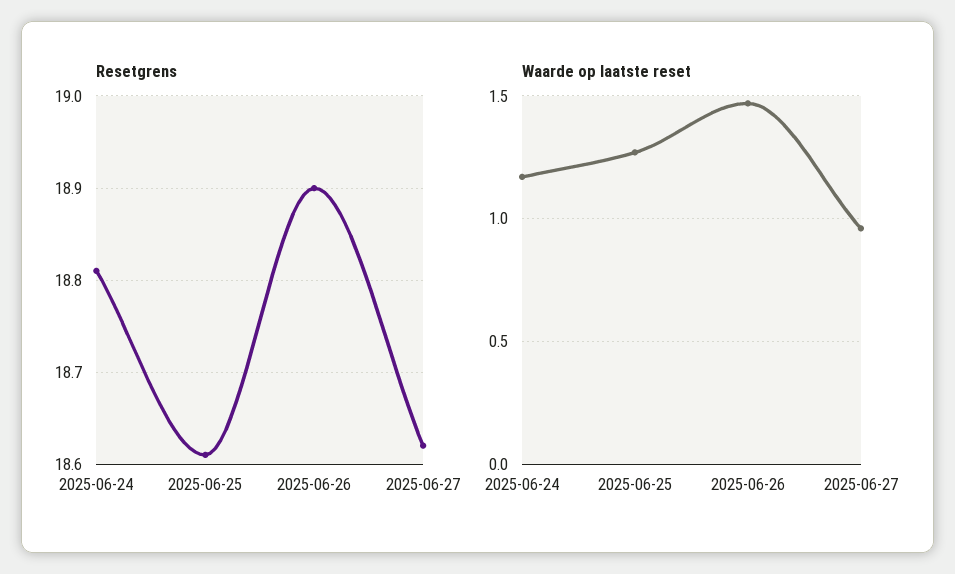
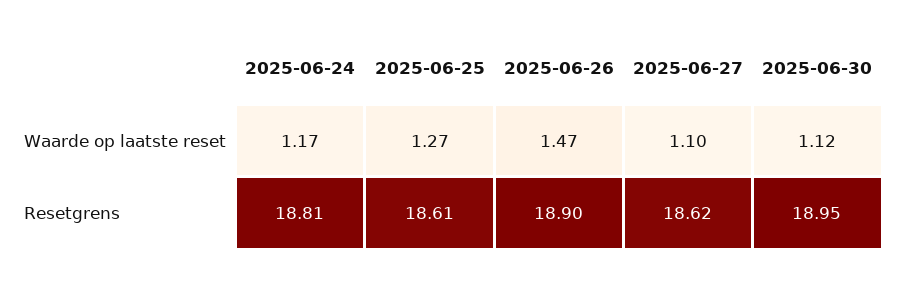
Waarde op laatste reset, 2025-06-27: 0.95 -> 1.1
Waarde op laatste reset, 2025-06-30: none -> 1.12
Resetgrens, 2025-06-30: none -> 18.95

